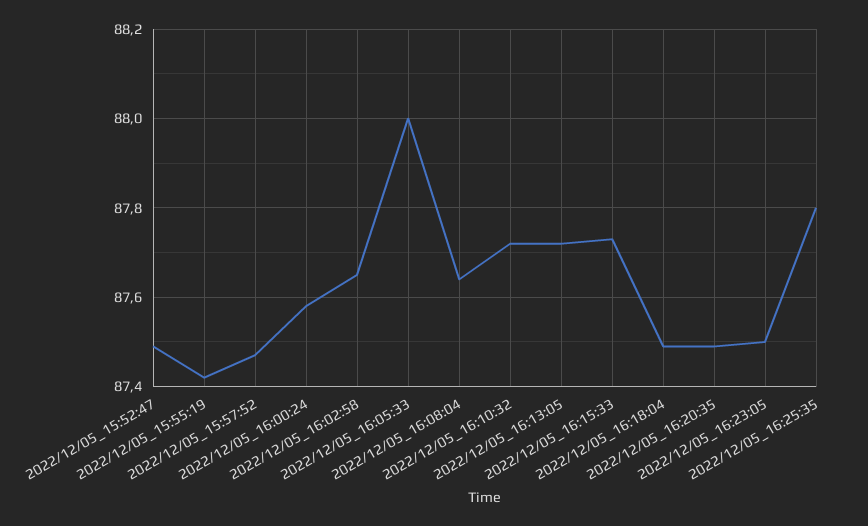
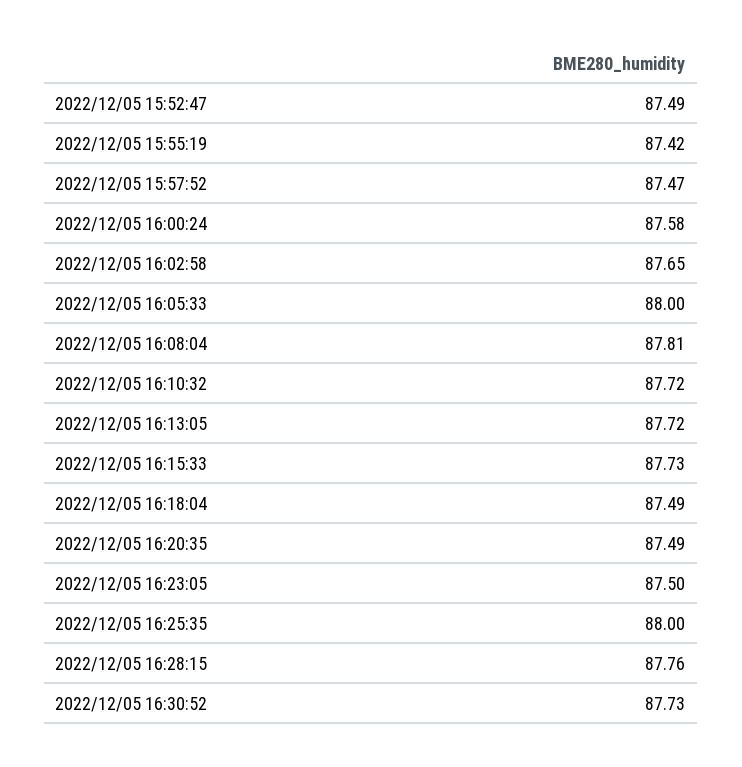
2022/12/05_16:08:04: 87.65 -> 87.81
2022/12/05_16:25:35: 87.8 -> 88
2022/12/05 16:28:15: none -> 87.76
2022/12/05 16:30:52: none -> 87.73

